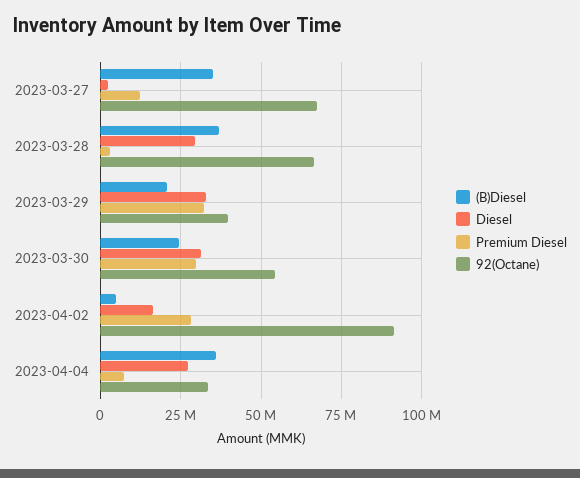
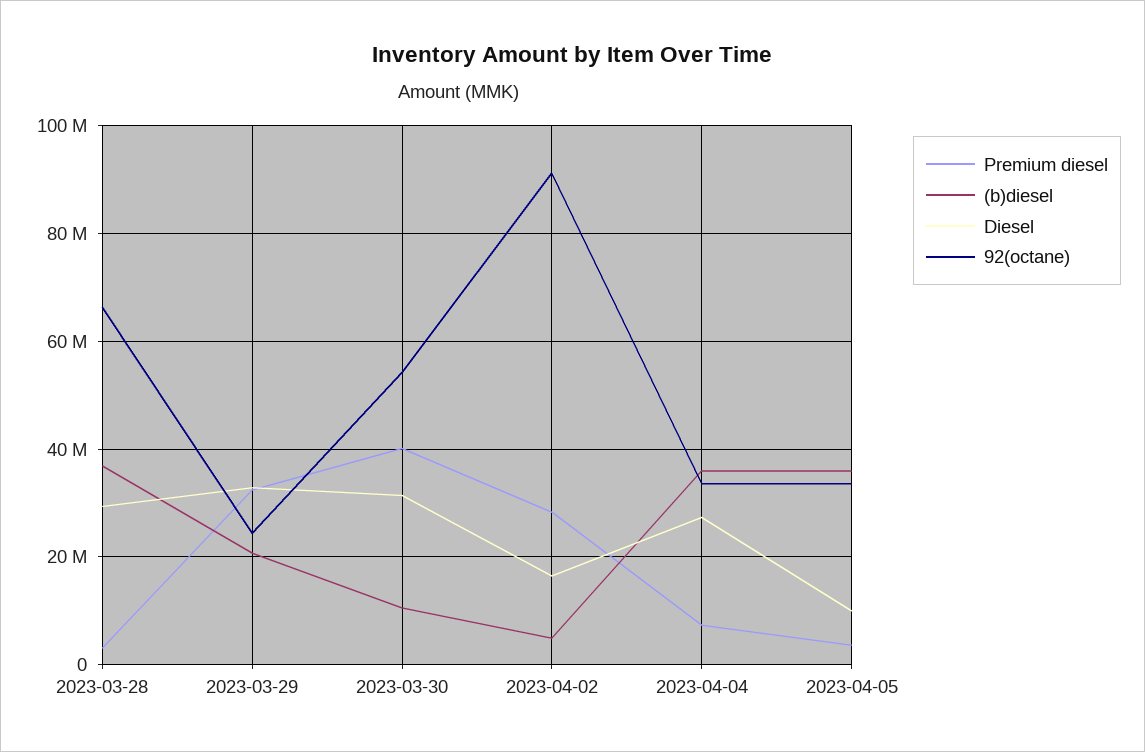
(B)Diesel, 2023-03-27: 35000000 -> none
Diesel, 2023-03-27: 2500000 -> none
Premium Diesel, 2023-03-27: 12500000 -> none
92(Octane), 2023-03-27: 67500000 -> none
92(Octane), 2023-03-29: 40000000 -> 24000000
(B)Diesel, 2023-03-30: 25000000 -> 10000000
Premium Diesel, 2023-03-30: 30000000 -> 40000000
Premium Diesel, 2023-04-05: none -> 4000000
(B)Diesel, 2023-04-05: none -> 36000000
Diesel, 2023-04-05: none -> 10000000
92(Octane), 2023-04-05: none -> 34000000

